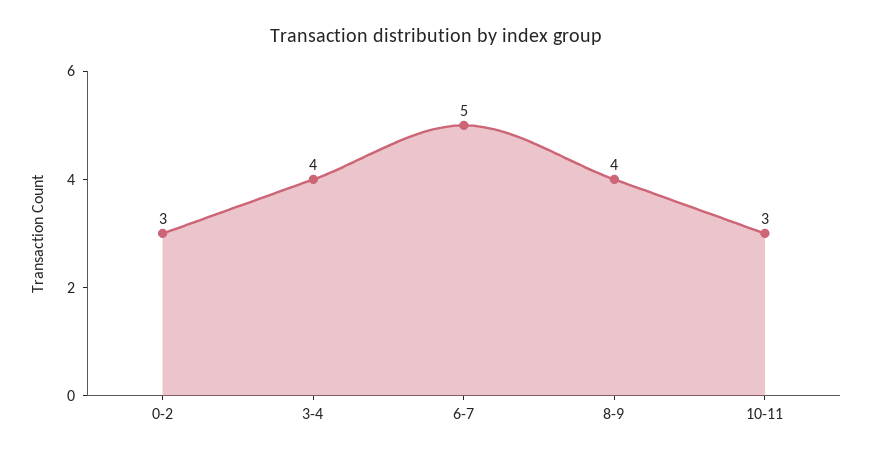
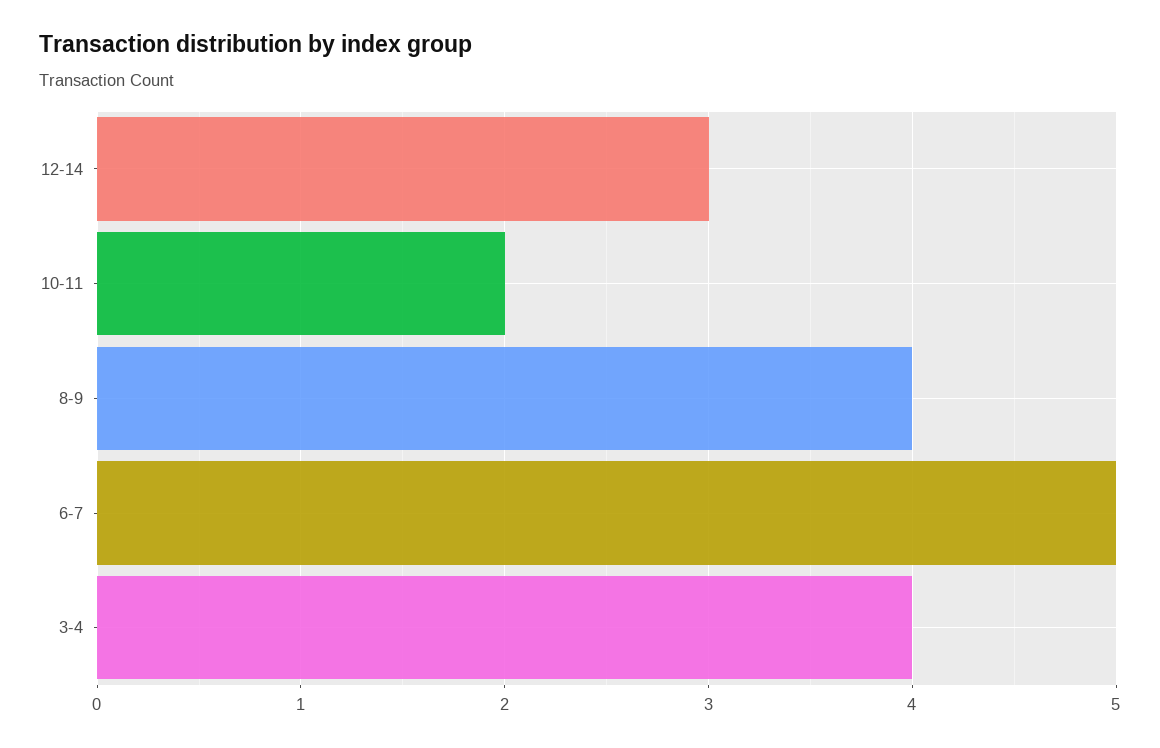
0-2: 3 -> none
10-11: 3 -> 2
12-14: none -> 3

